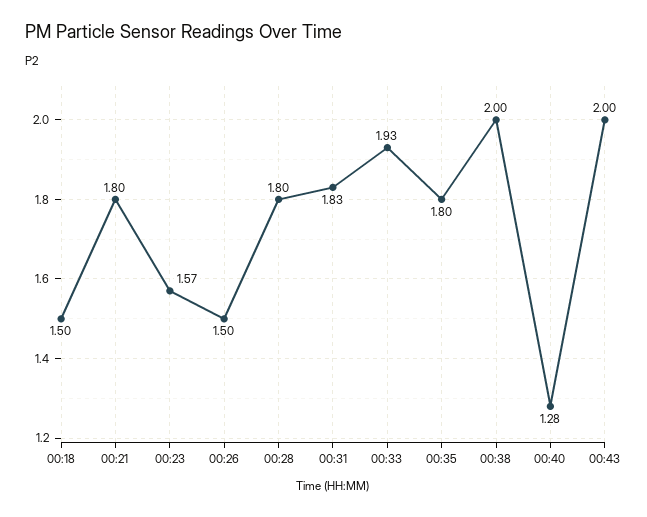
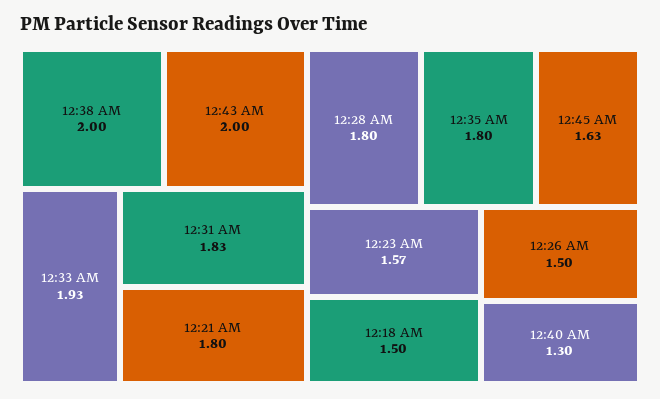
00:40: 1.28 -> 1.3
12:45 AM: none -> 1.63

